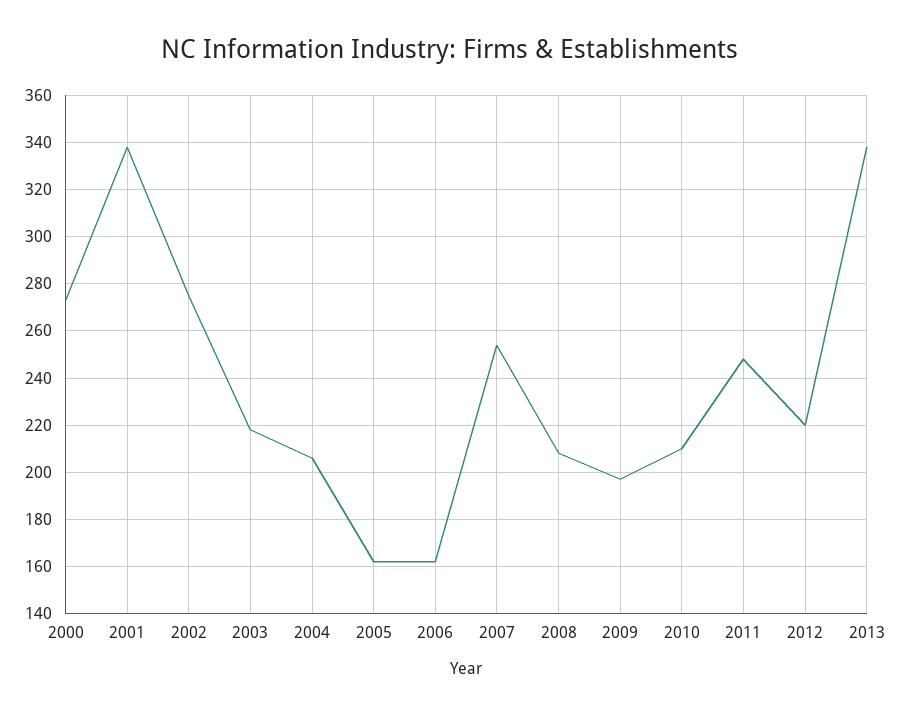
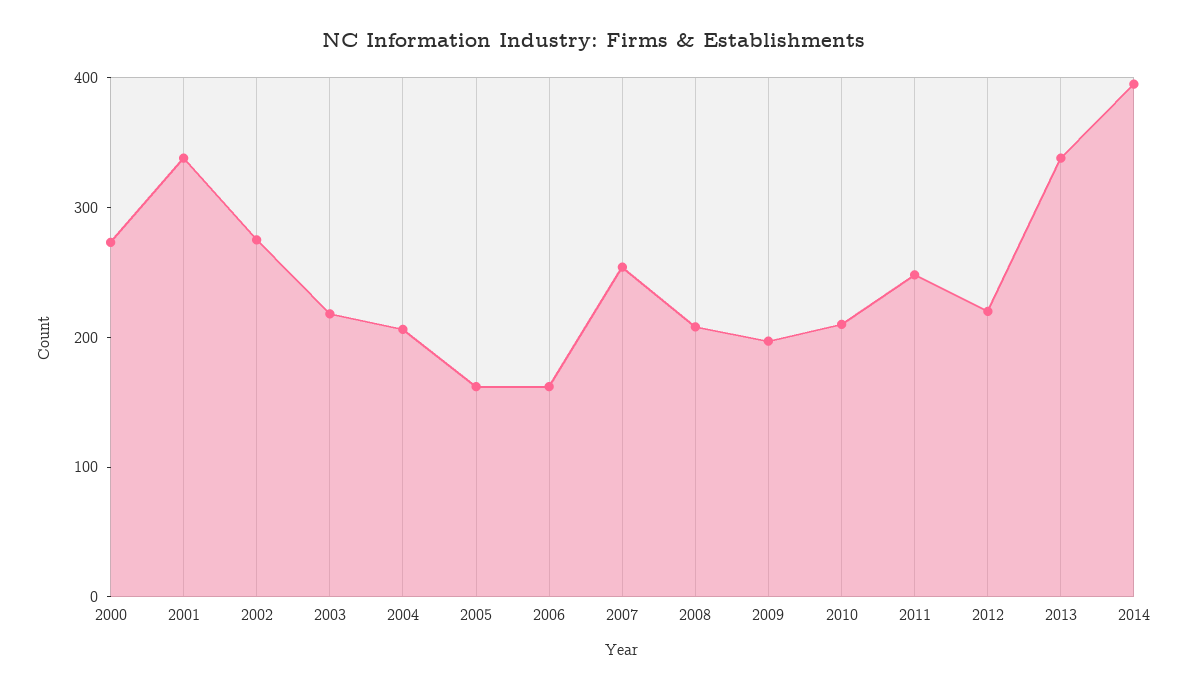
2014: none -> 400

